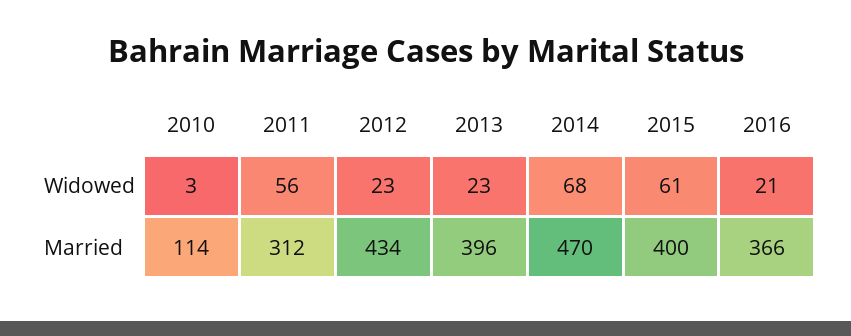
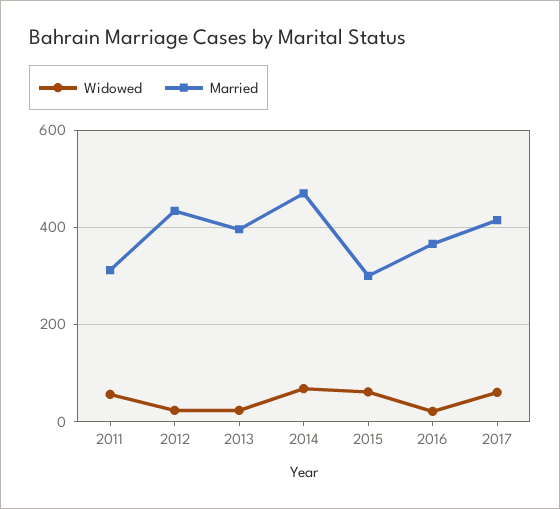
Widowed, 2010: 3 -> none
Married, 2010: 114 -> none
Married, 2015: 400 -> 300
Widowed, 2017: none -> 60
Married, 2017: none -> 420

